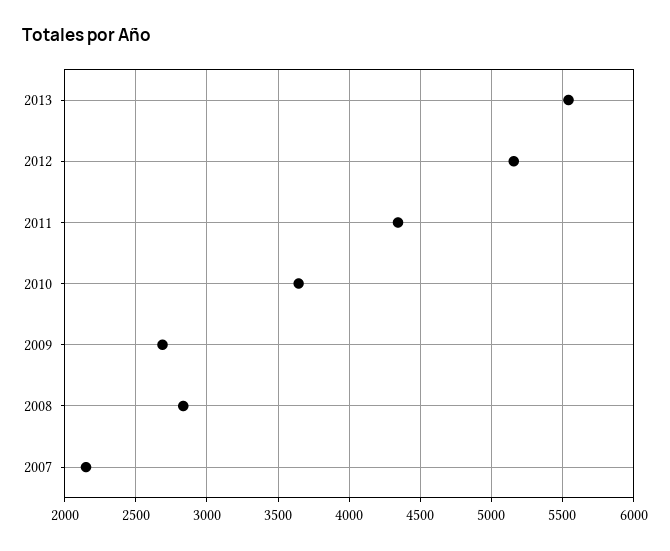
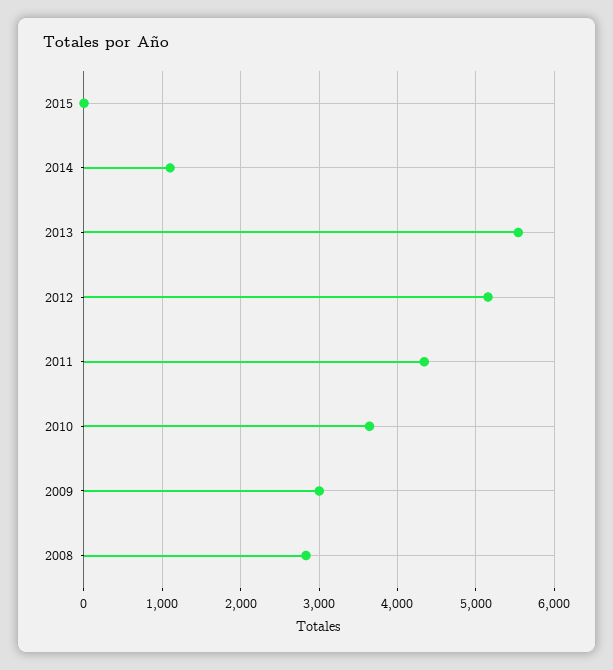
2009: 2700 -> 3000
2007: 2150 -> none
2015: none -> 0
2014: none -> 1100

